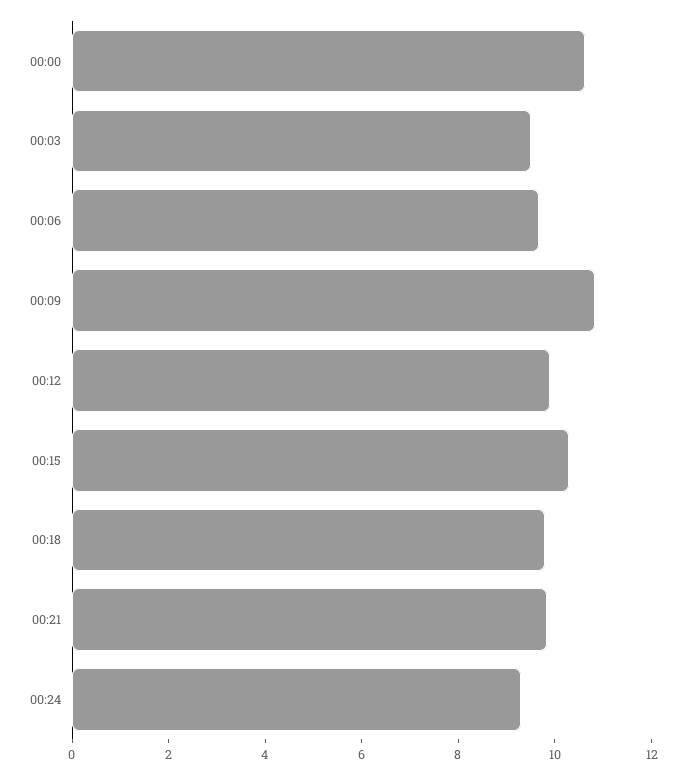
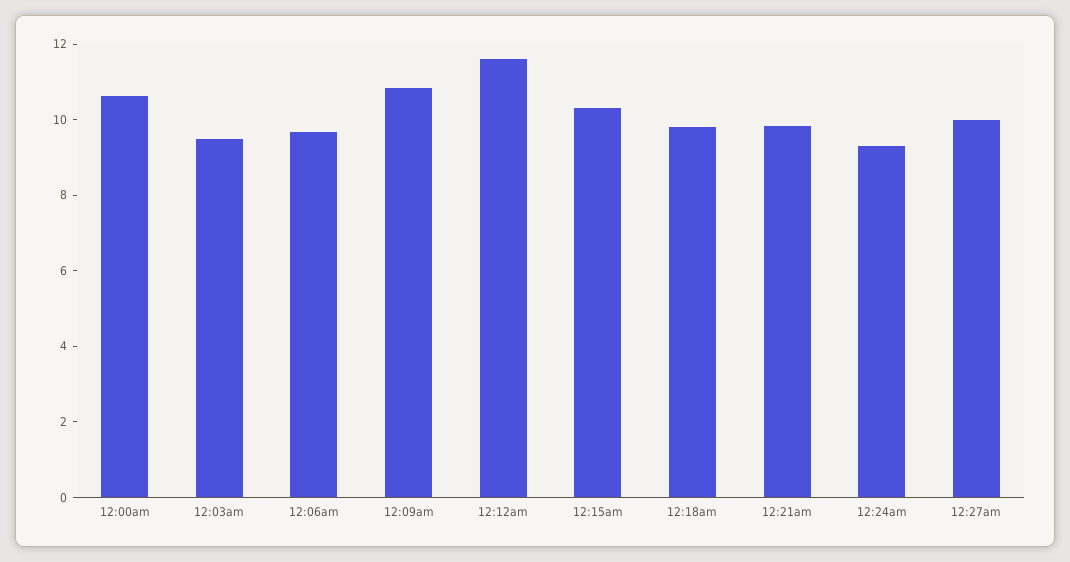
00:12: 10 -> 11.5
12:27am: none -> 10

